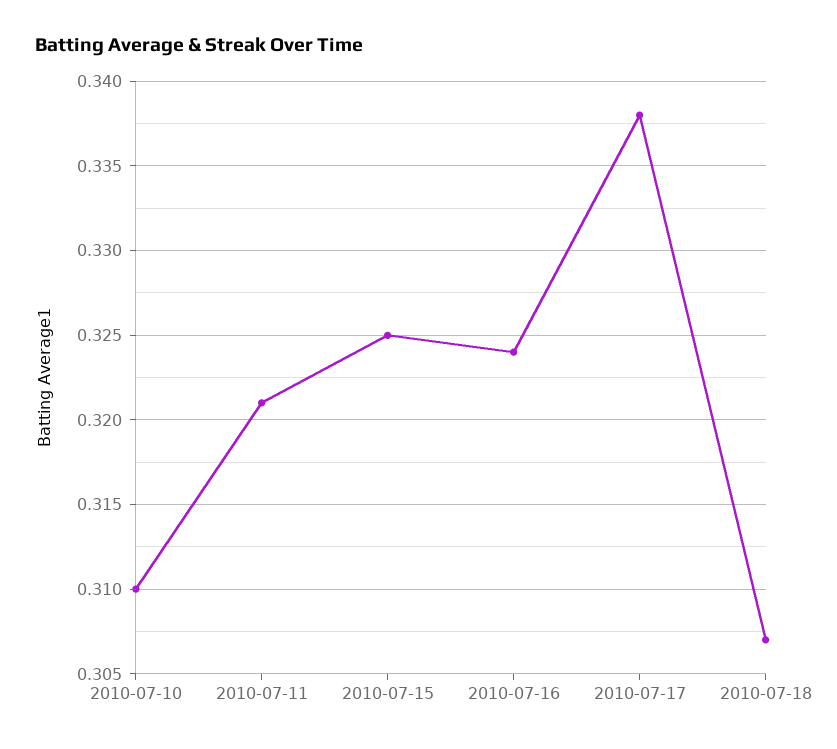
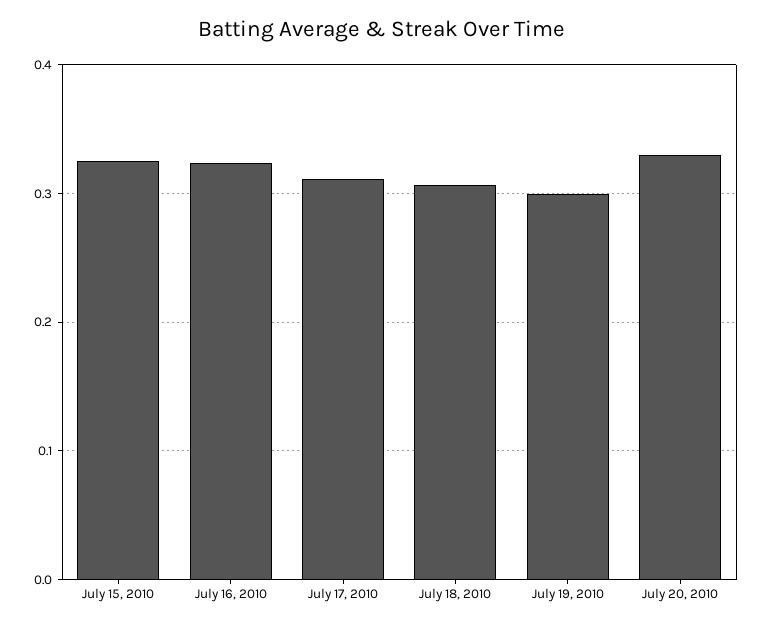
2010-07-10: 0.31 -> none
2010-07-11: 0.321 -> none
2010-07-17: 0.338 -> 0.31
July 19, 2010: none -> 0.3
July 20, 2010: none -> 0.33

